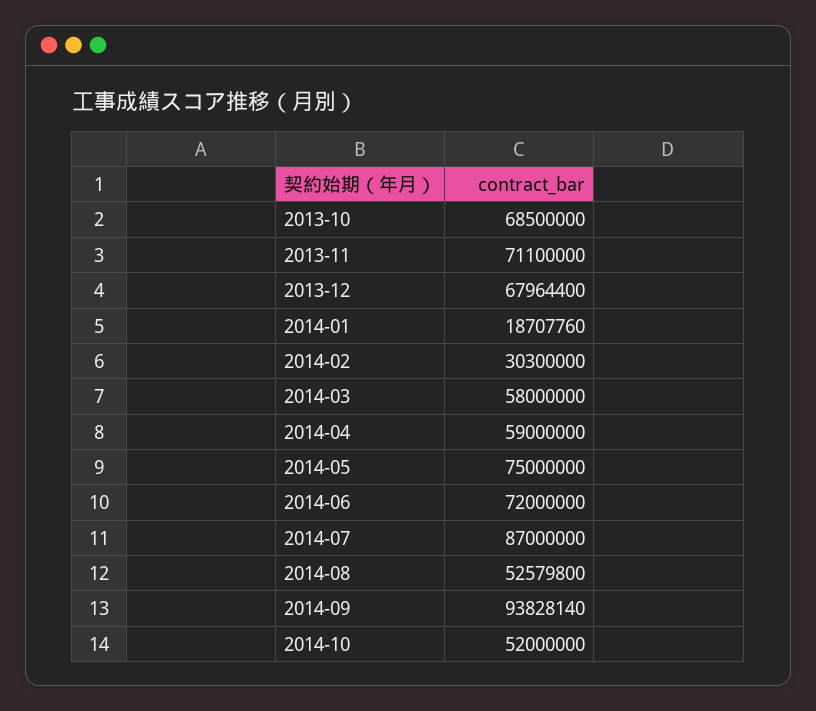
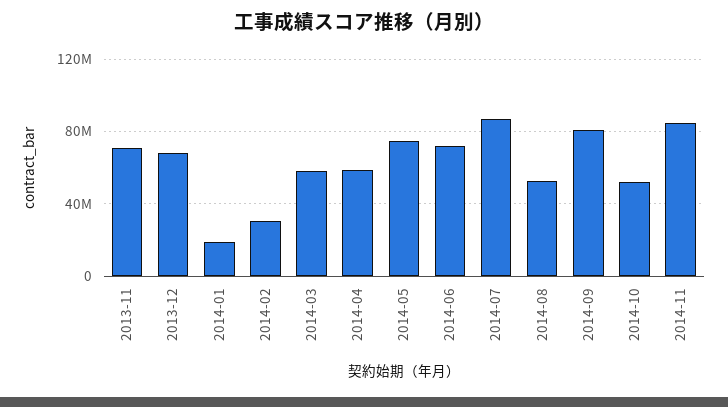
2013-10: 68500000 -> none
2014-09: 93828140 -> 80000000
2014-11: none -> 85000000

